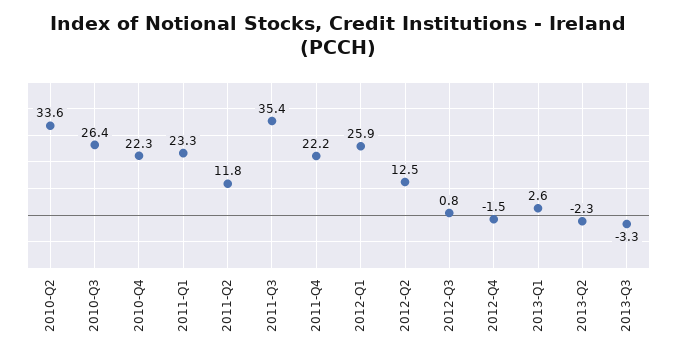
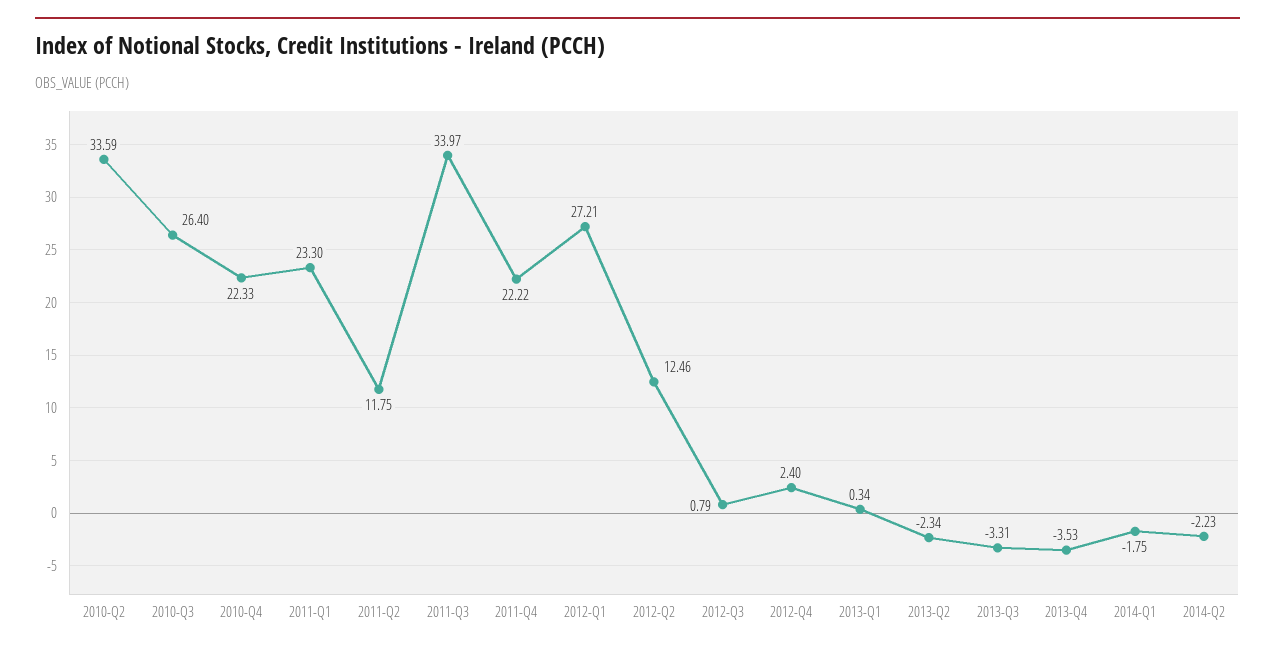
2011-Q3: 35.4 -> 33.97
2012-Q1: 25.9 -> 27.21
2012-Q4: -1.5 -> 2.4
2013-Q1: 2.6 -> 0.34
2013-Q4: none -> -3.53
2014-Q1: none -> -1.75
2014-Q2: none -> -2.23

